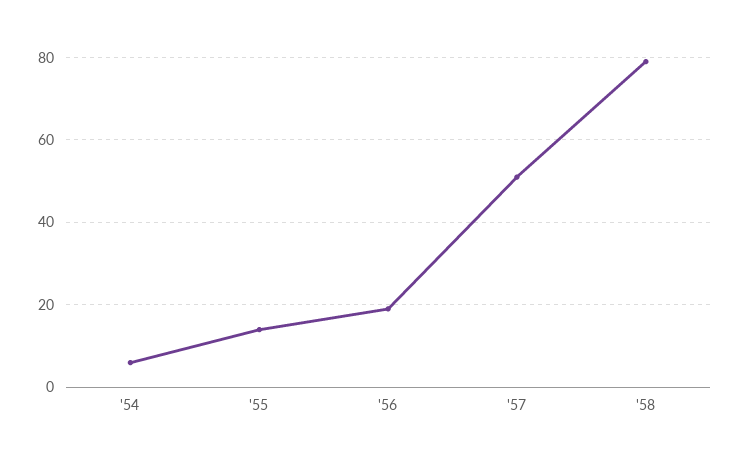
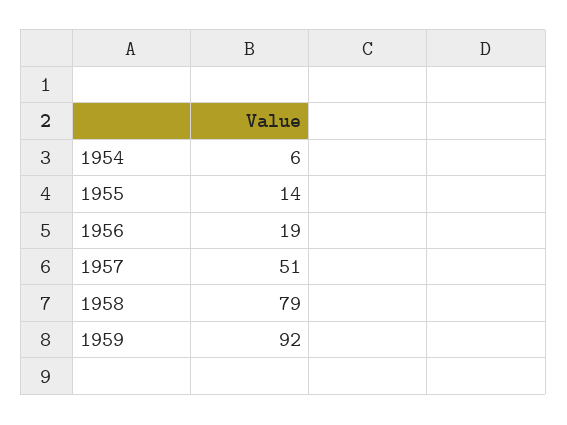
1959: none -> 92

